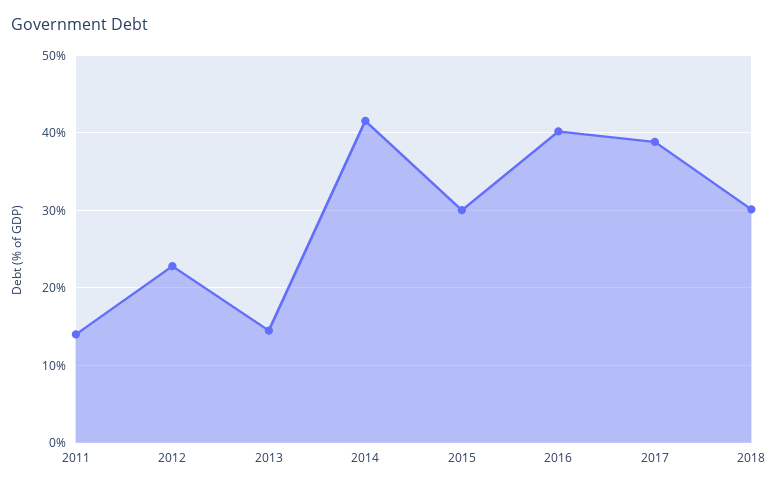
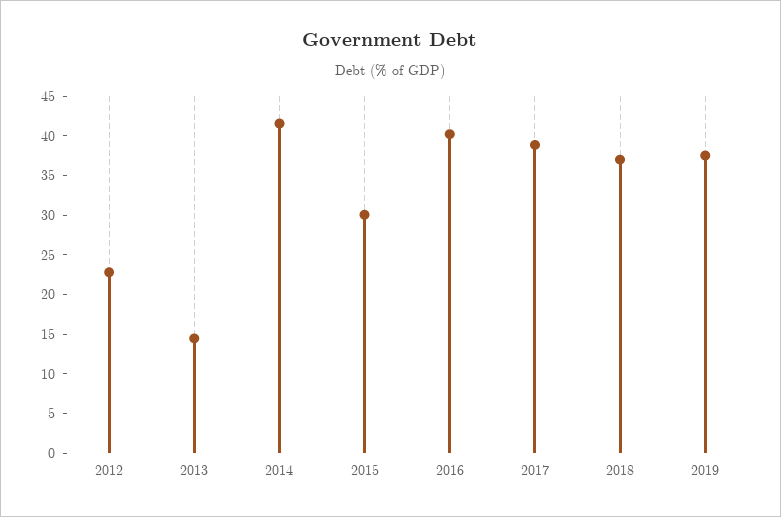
2011: 14 -> none
2018: 30 -> 37.5
2019: none -> 37.5

